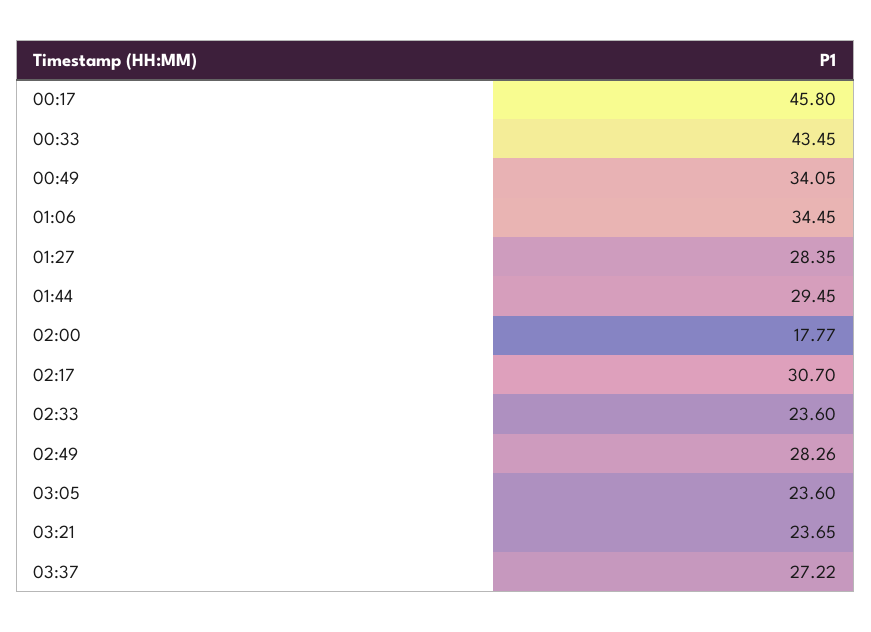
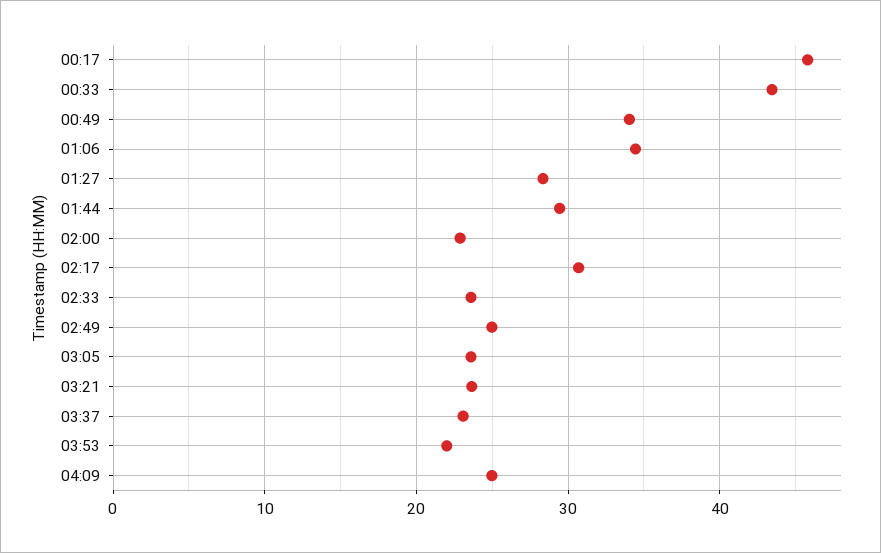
02:00: 17.77 -> 23
02:49: 28.26 -> 25
03:37: 27.22 -> 23
03:53: none -> 22
04:09: none -> 25

